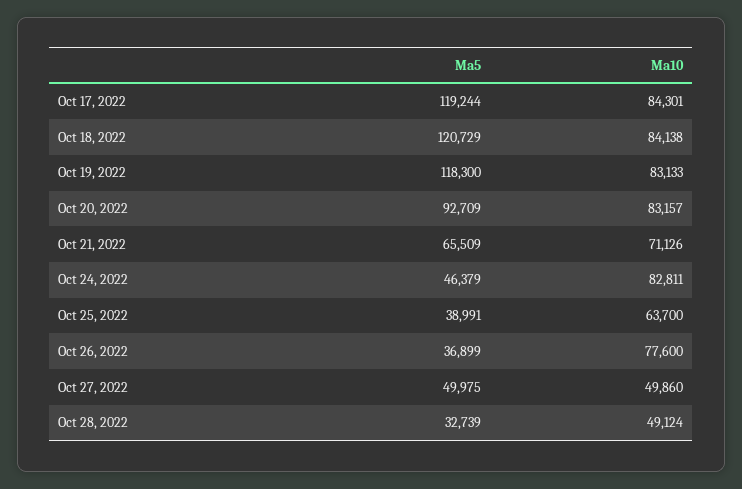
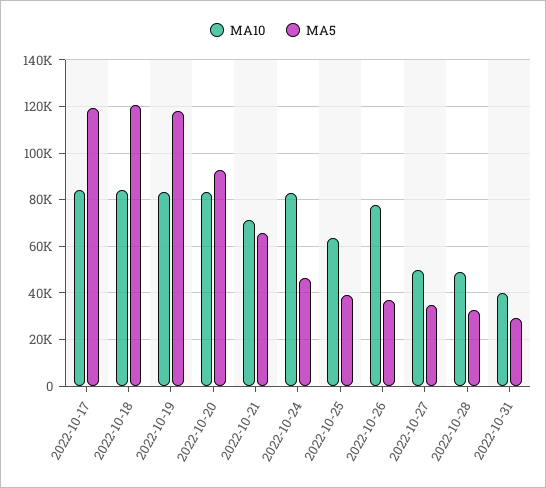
Ma5, Oct 27, 2022: 49975 -> 35000
Ma10, 2022-10-31: none -> 40000
Ma5, 2022-10-31: none -> 30000

